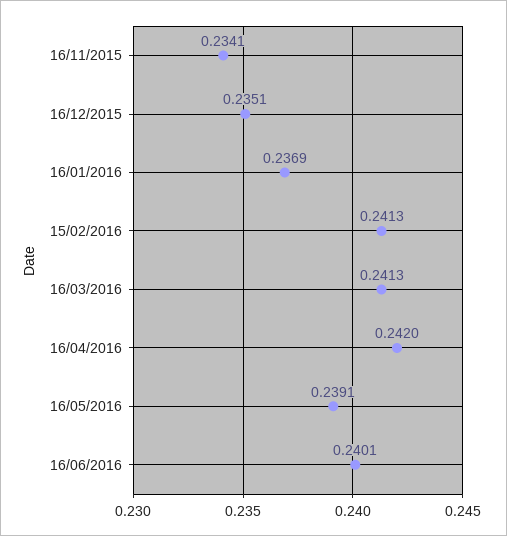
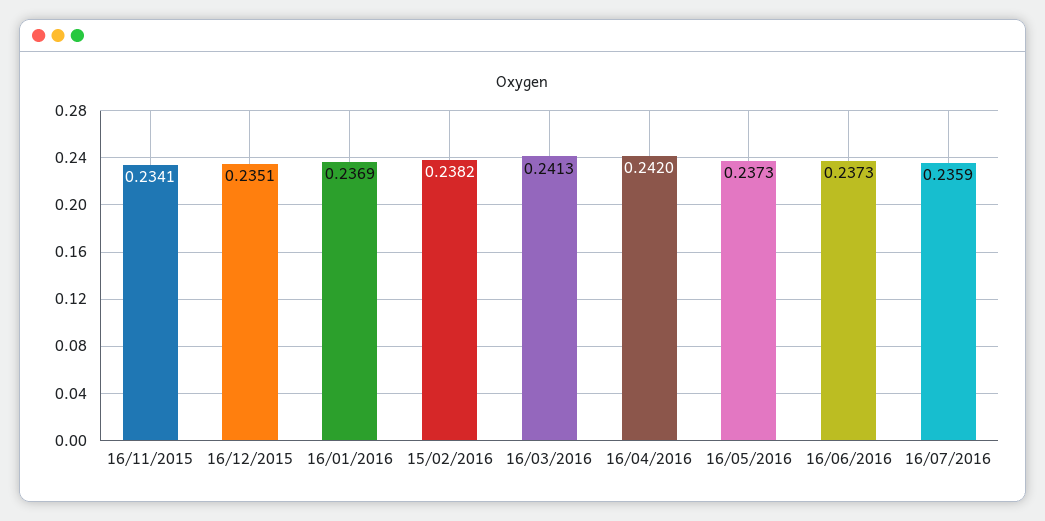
15/02/2016: 0.2413 -> 0.2382
16/05/2016: 0.2391 -> 0.2373
16/06/2016: 0.2401 -> 0.2373
16/07/2016: none -> 0.2359

